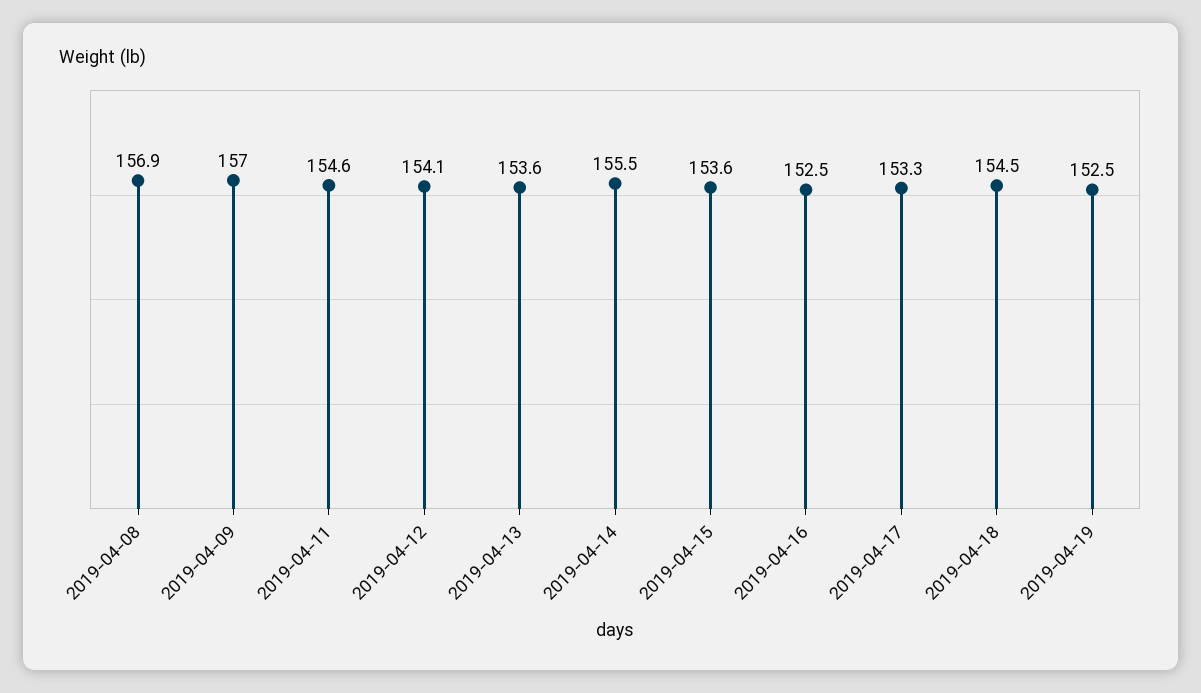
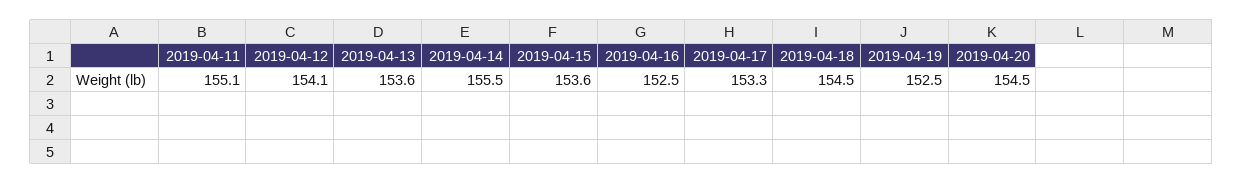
2019-04-08: 156.9 -> none
2019-04-09: 157 -> none
2019-04-11: 154.6 -> 155.1
2019-04-20: none -> 154.5

